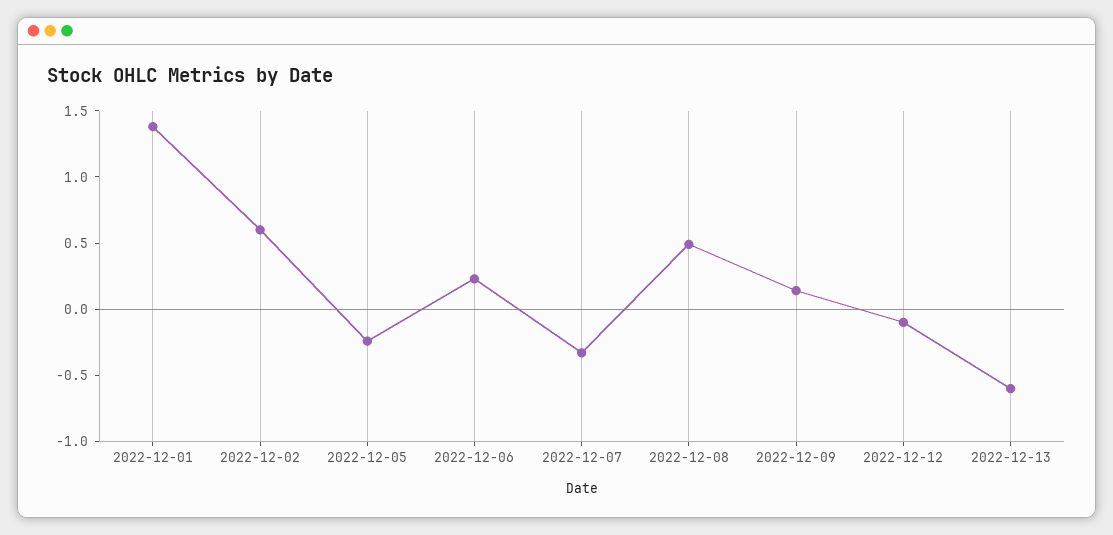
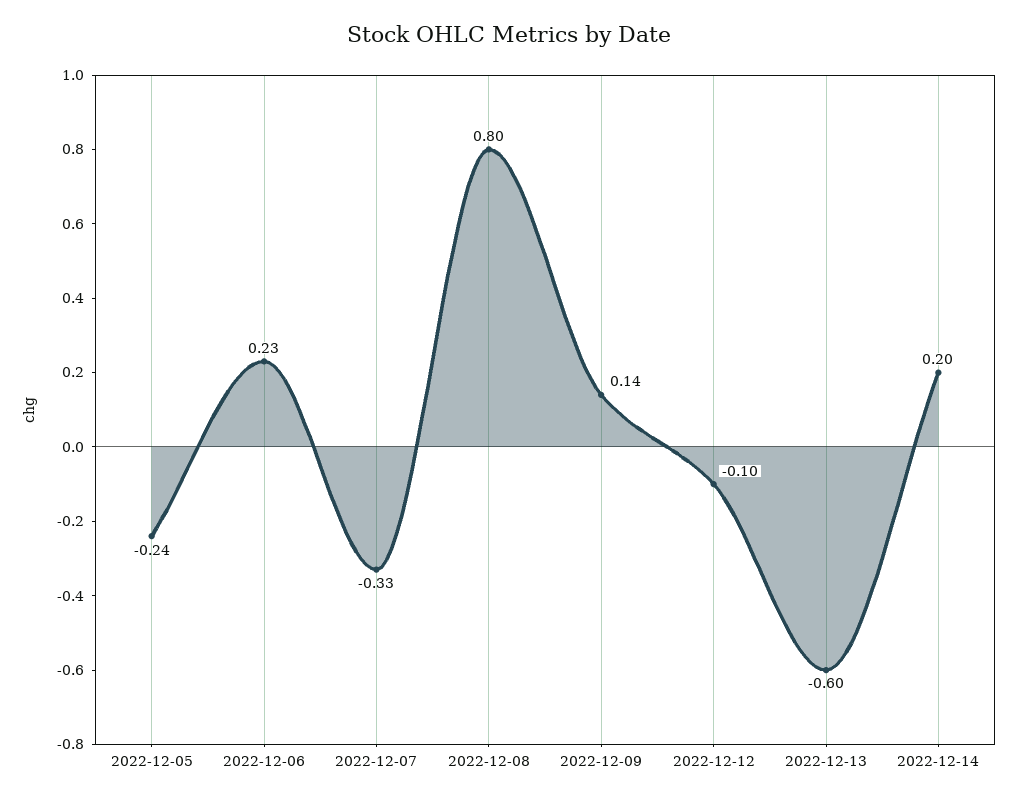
2022-12-01: 1.4 -> none
2022-12-02: 0.6 -> none
2022-12-08: 0.5 -> 0.8
2022-12-14: none -> 0.2

